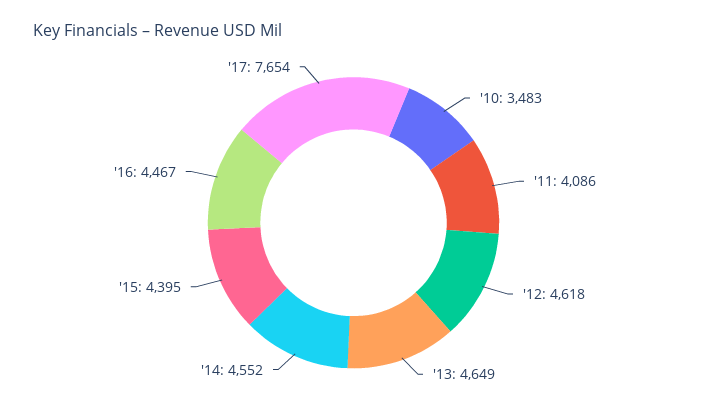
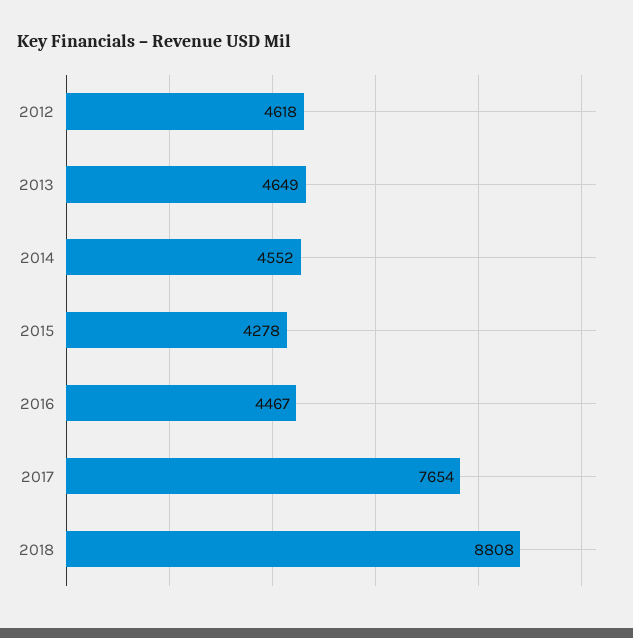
'10: 3483 -> none
'11: 4086 -> none
'15: 4395 -> 4278
2018: none -> 8808

